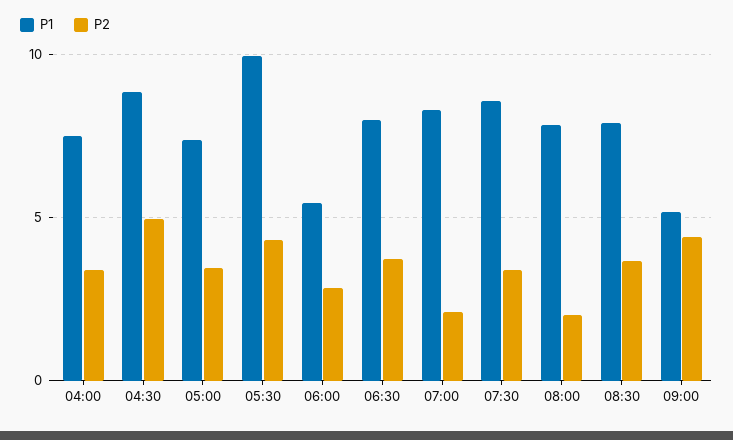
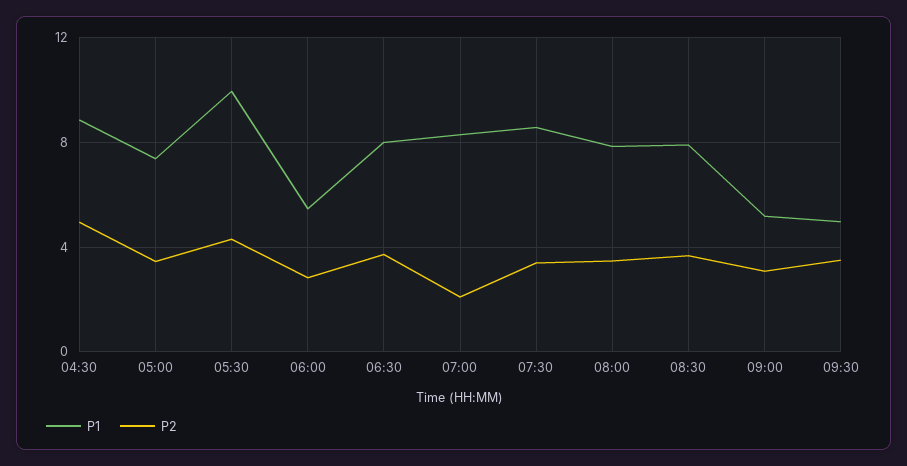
P1, 04:00: 7.5 -> none
P2, 04:00: 3.5 -> none
P2, 08:00: 2 -> 3.5
P2, 09:00: 4.5 -> 3
P1, 09:30: none -> 5
P2, 09:30: none -> 3.5

